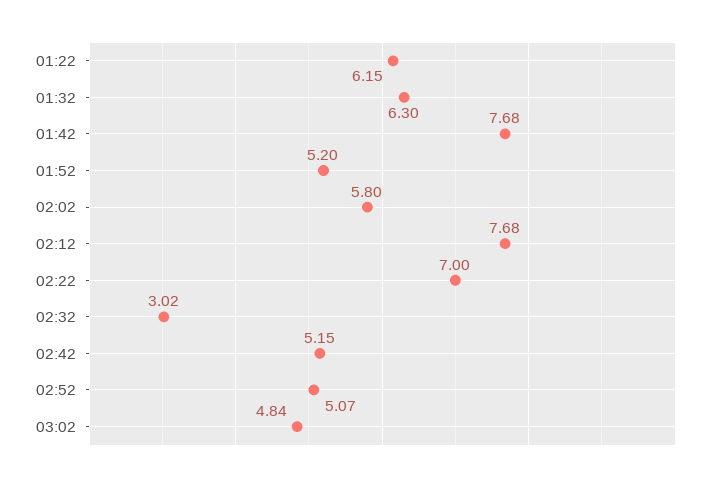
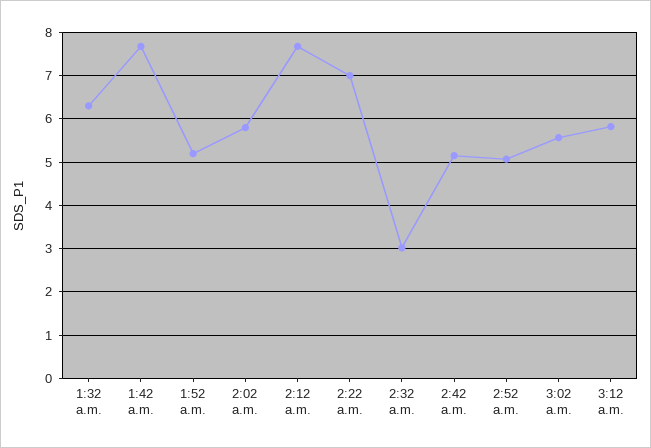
01:22: 6.15 -> none
03:02: 4.84 -> 5.6
3:12 a.m.: none -> 5.8

